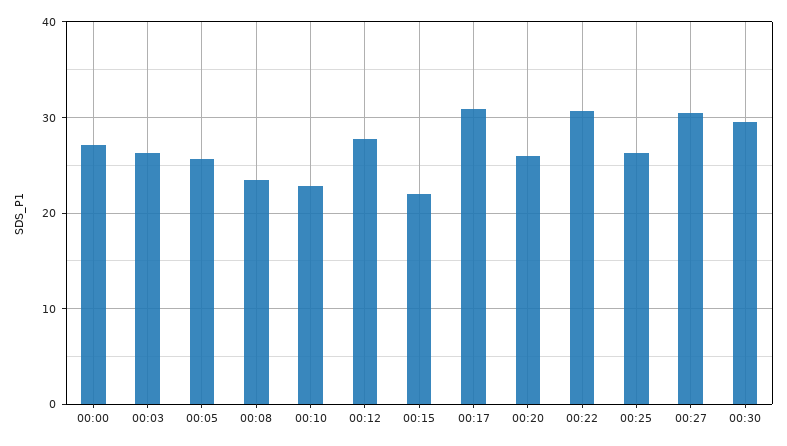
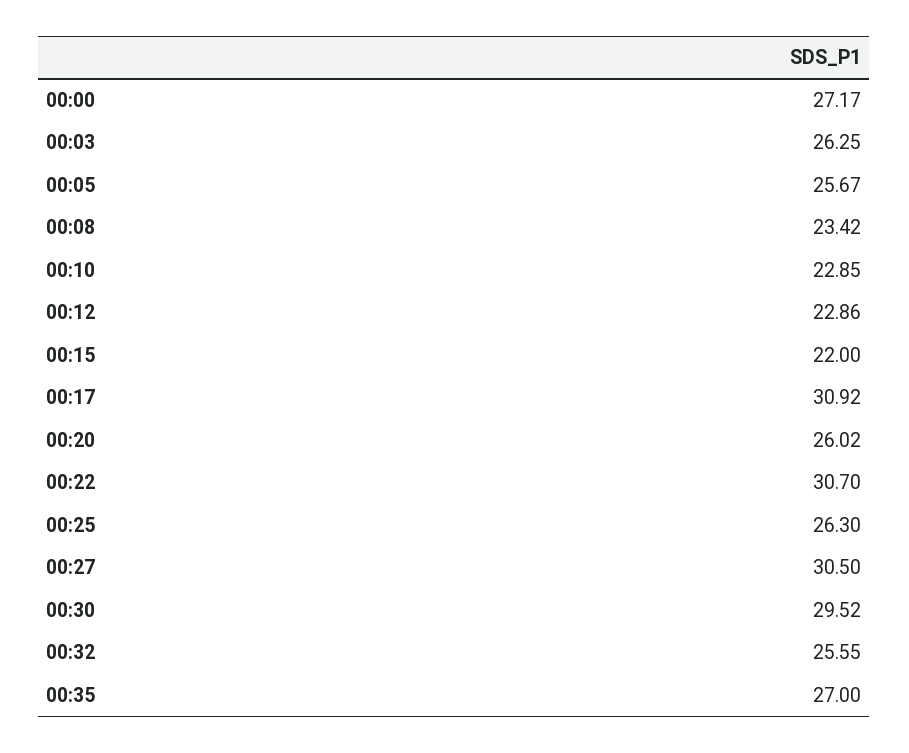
00:12: 28 -> 22.86
00:32: none -> 25.55
00:35: none -> 27

